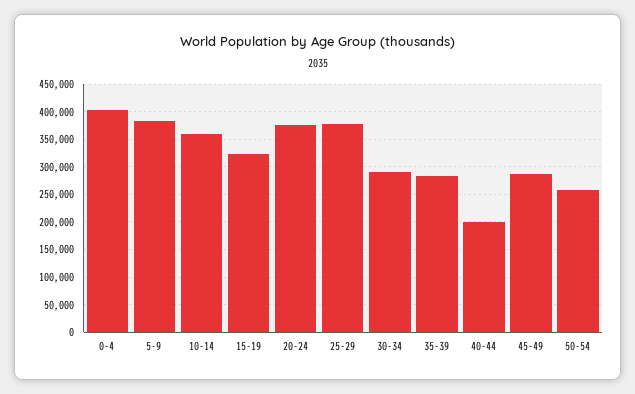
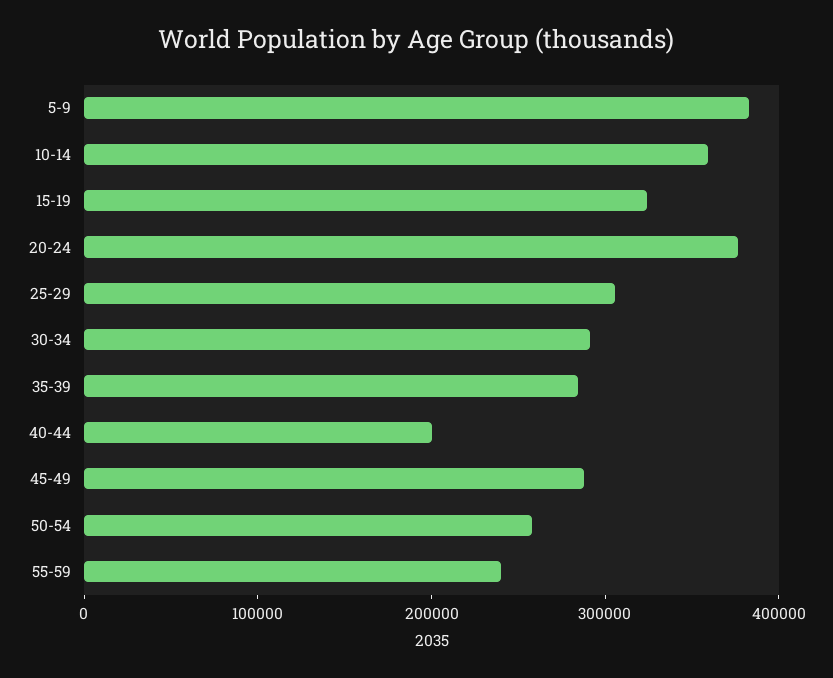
0-4: 400000 -> none
25-29: 375000 -> 300000
55-59: none -> 240000

